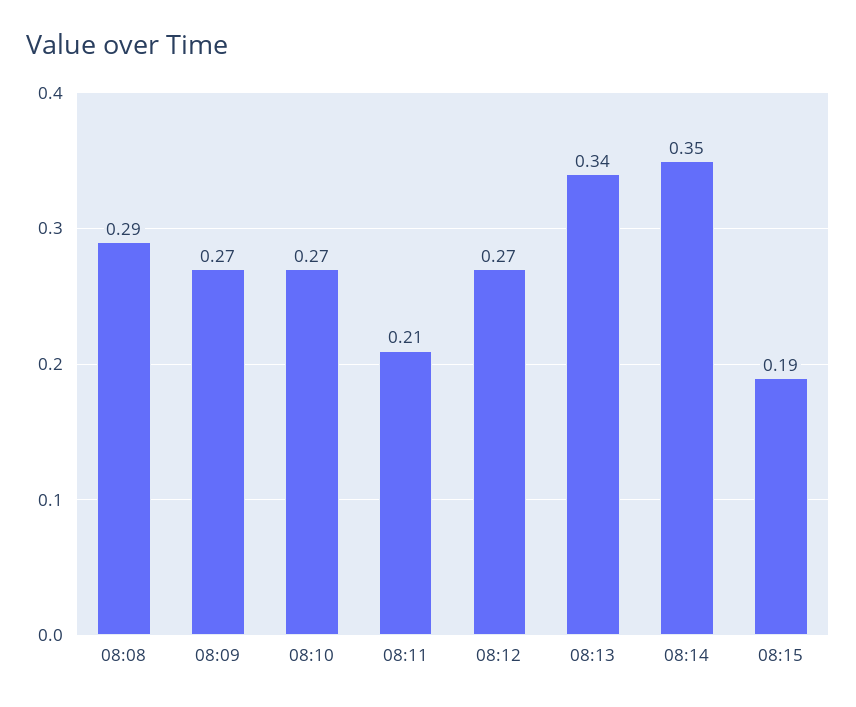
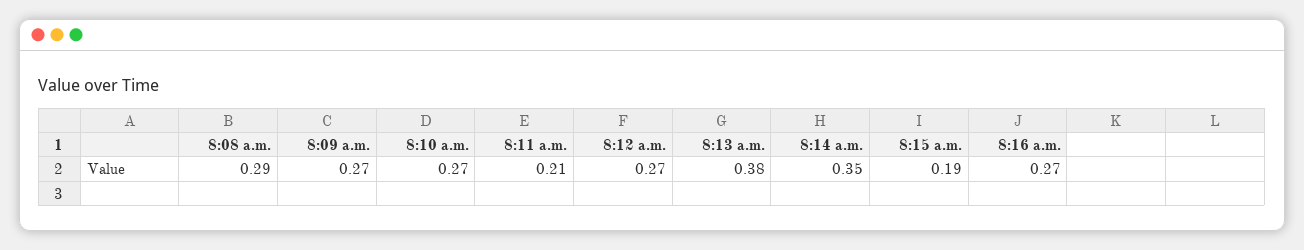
08:13: 0.34 -> 0.38
8:16 a.m.: none -> 0.27

